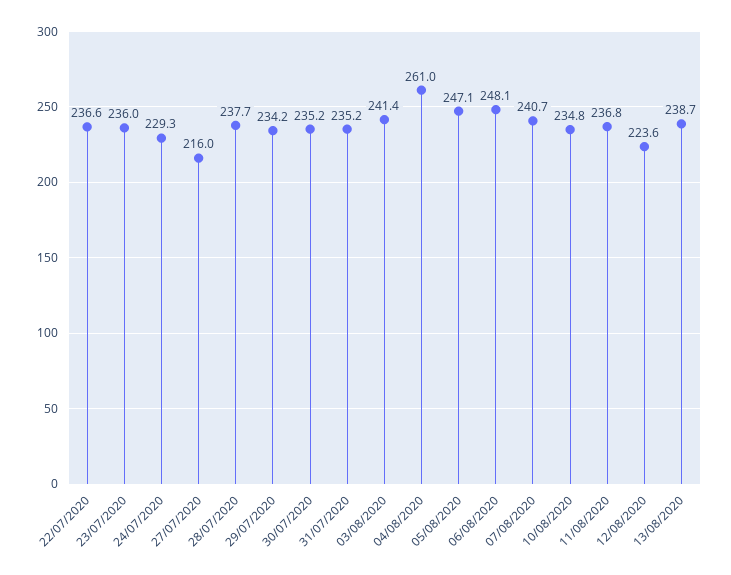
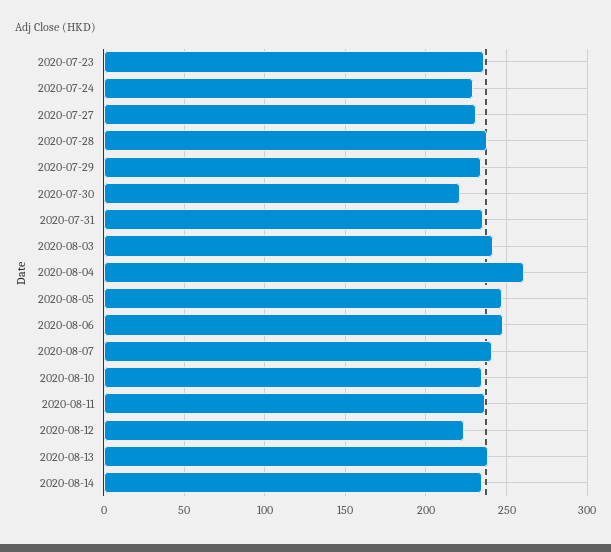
22/07/2020: 236.6 -> none
27/07/2020: 216 -> 230
30/07/2020: 235.2 -> 220
2020-08-14: none -> 235

